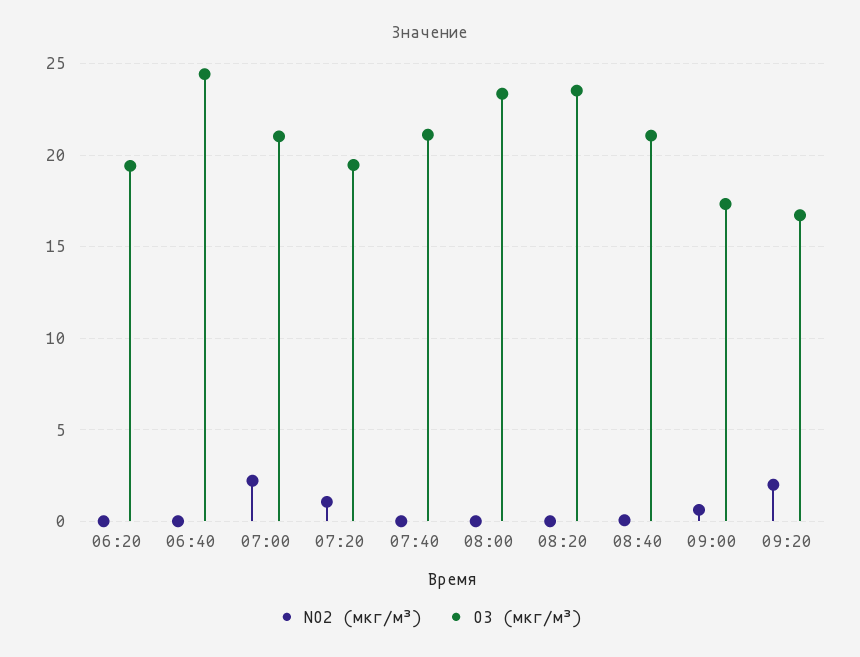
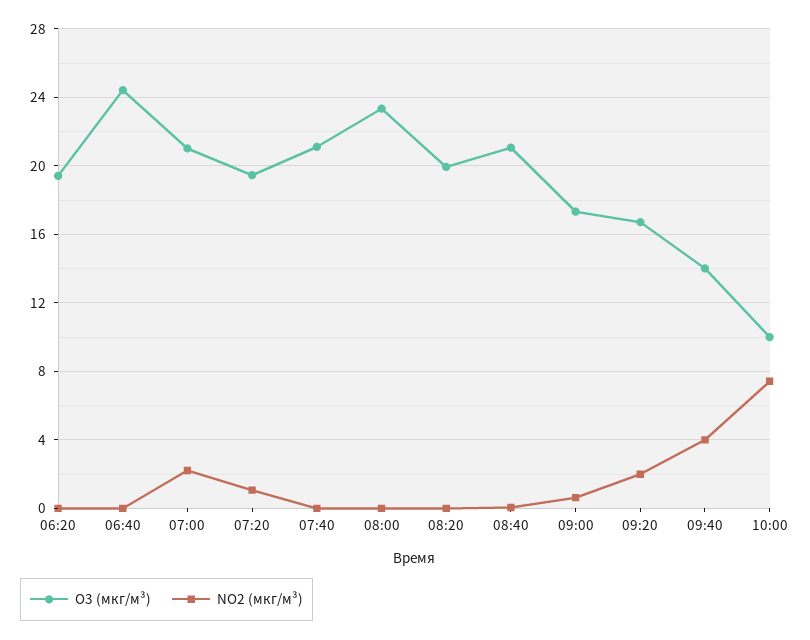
O3 (мкг/м³), 08:20: 23.5 -> 20
O3 (мкг/м³), 09:40: none -> 14
NO2 (мкг/м³), 09:40: none -> 4
O3 (мкг/м³), 10:00: none -> 10
NO2 (мкг/м³), 10:00: none -> 7.5

